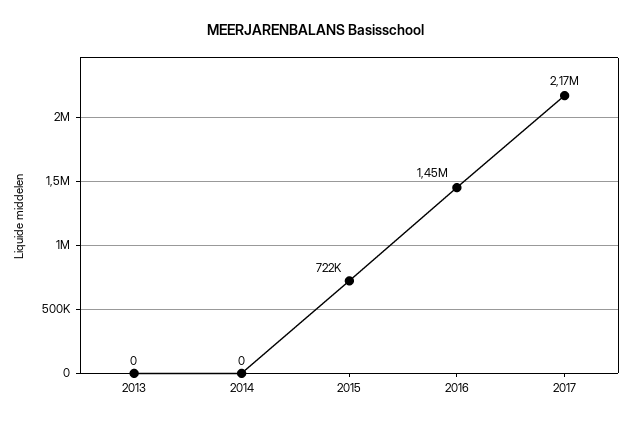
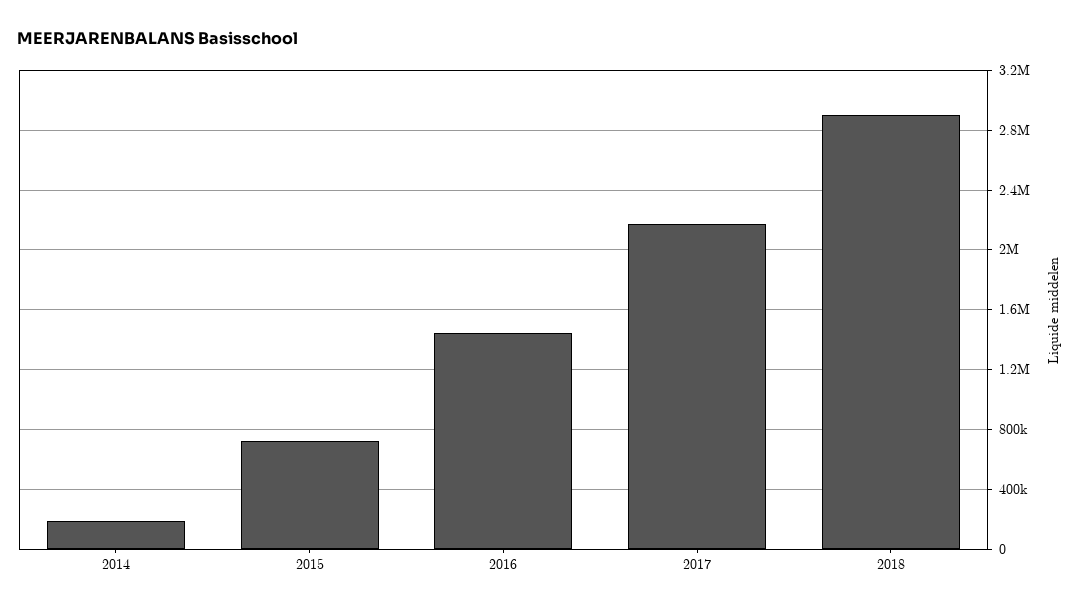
2013: 0 -> none
2014: 0 -> 200000
2018: none -> 2900000

